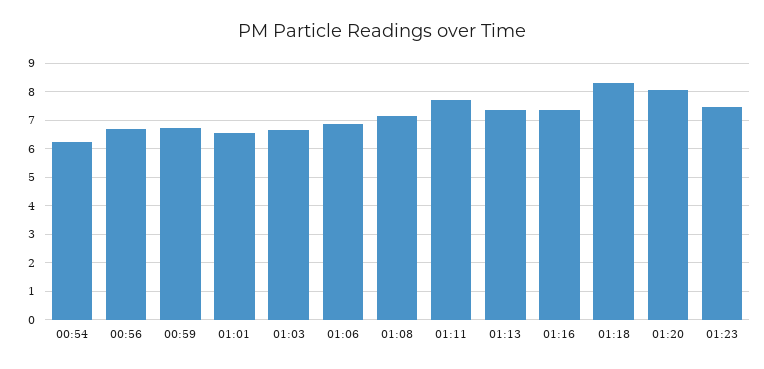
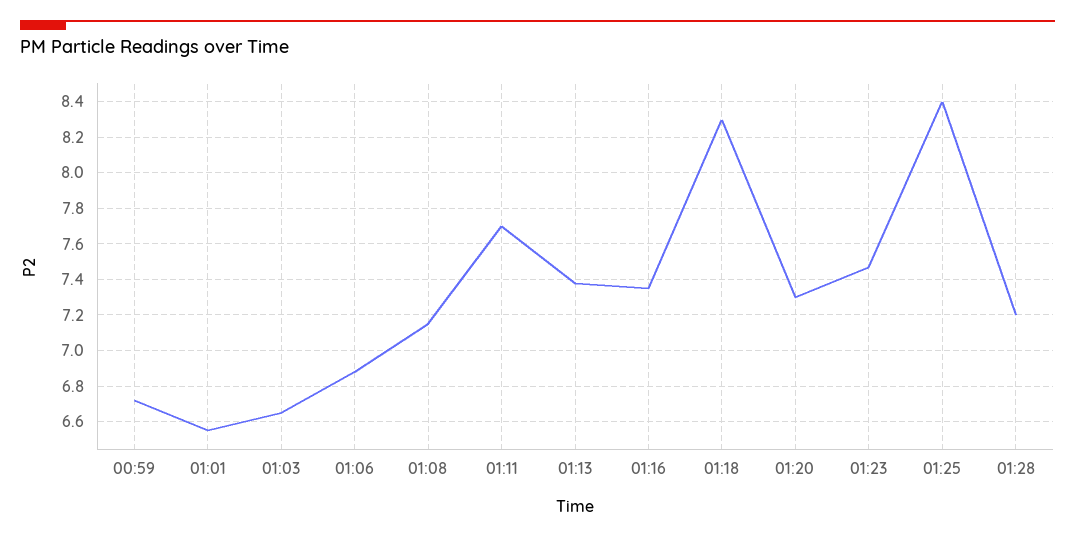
00:54: 6.25 -> none
00:56: 6.75 -> none
01:20: 8 -> 7.3
01:25: none -> 8.4
01:28: none -> 7.2

